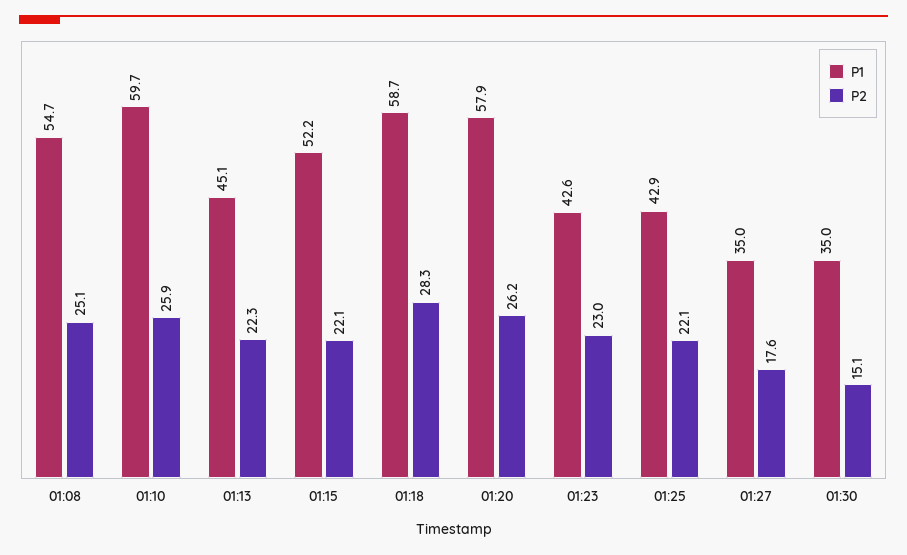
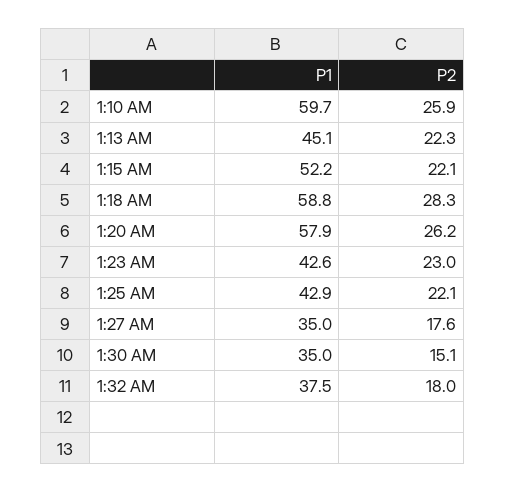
P1, 01:08: 54.7 -> none
P2, 01:08: 25.1 -> none
P1, 01:18: 58.7 -> 58.8
P1, 1:32 AM: none -> 37.5
P2, 1:32 AM: none -> 18

